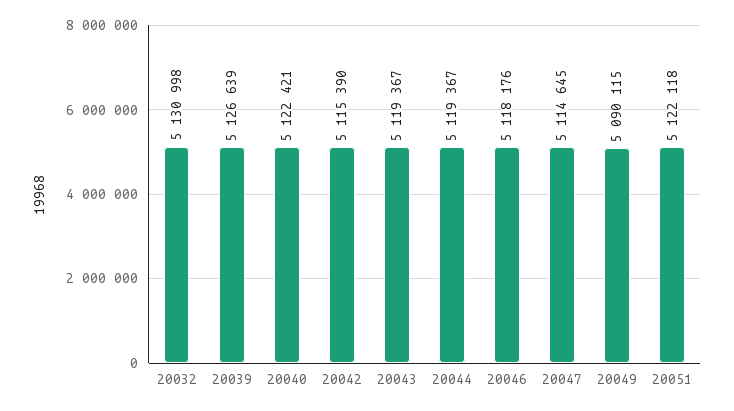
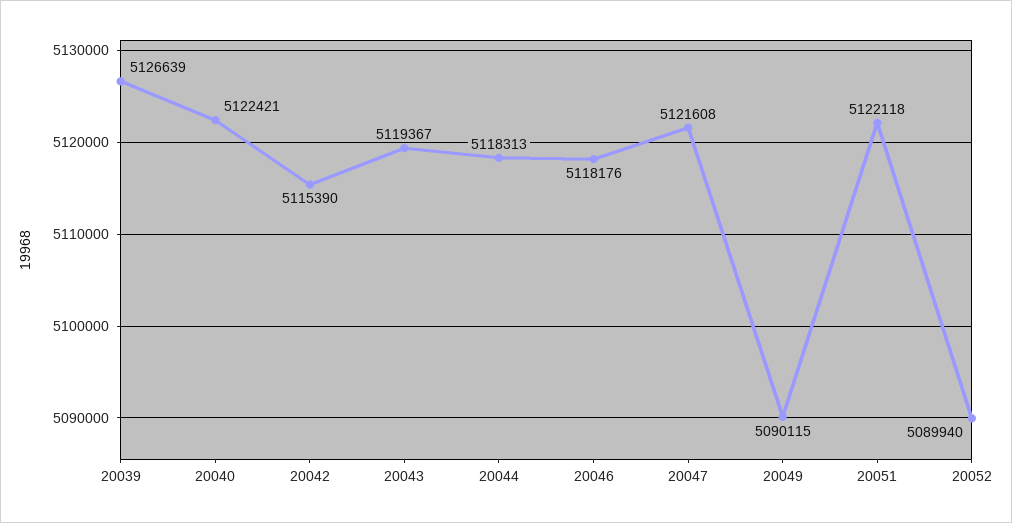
20032: 5130998 -> none
20044: 5119367 -> 5118313
20047: 5114645 -> 5121608
20052: none -> 5089940

